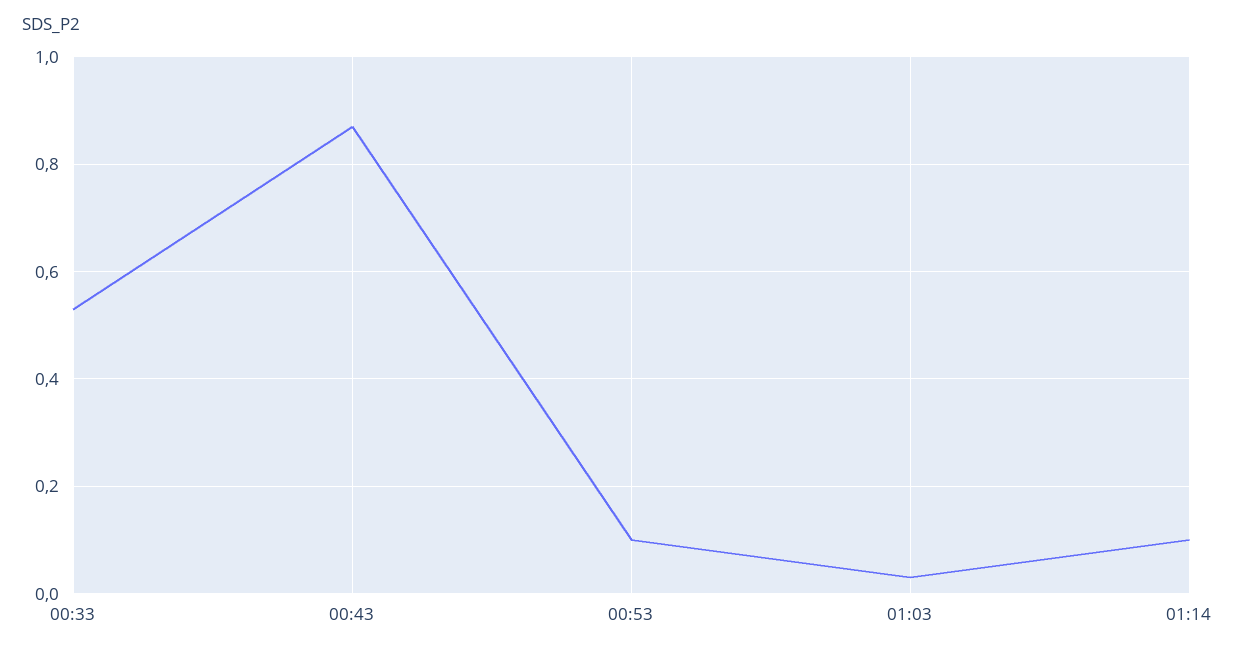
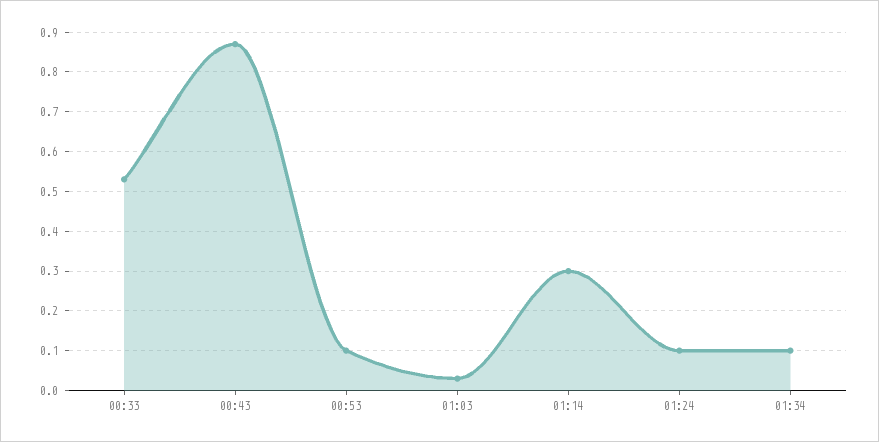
01:14: 0.1 -> 0.3
01:24: none -> 0.1
01:34: none -> 0.1

